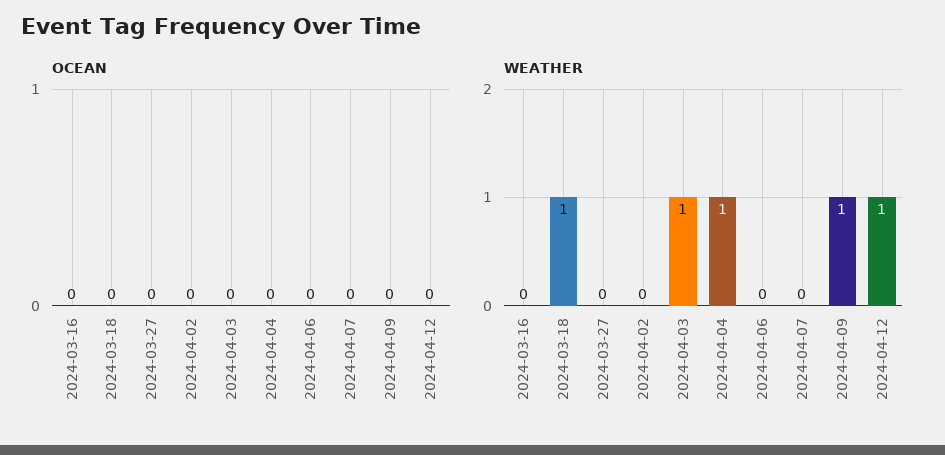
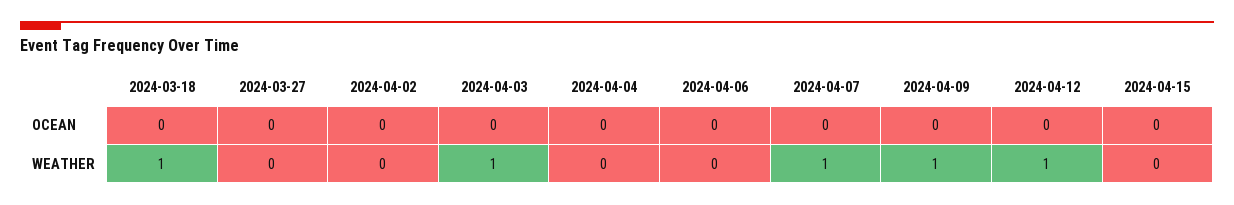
OCEAN, 2024-03-16: 0 -> none
WEATHER, 2024-03-16: 0 -> none
WEATHER, 2024-04-04: 1 -> 0
WEATHER, 2024-04-07: 0 -> 1
OCEAN, 2024-04-15: none -> 0
WEATHER, 2024-04-15: none -> 0

